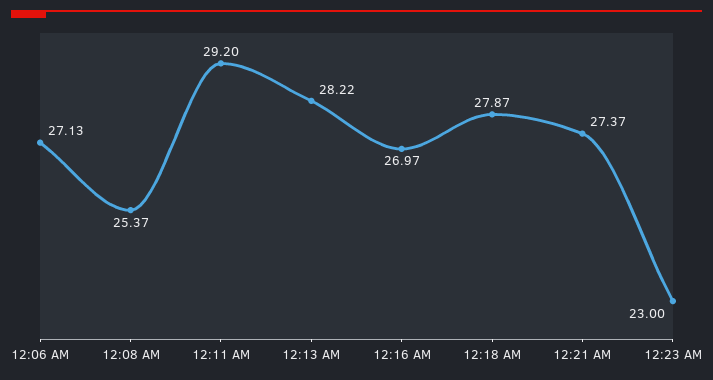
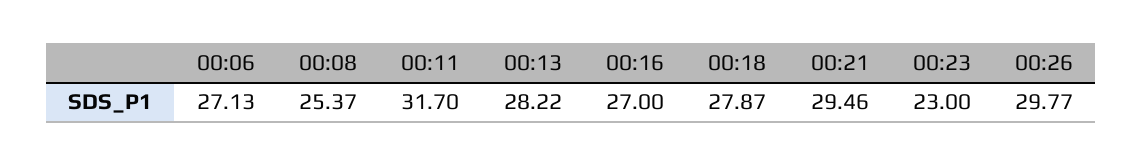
12:11 AM: 29.2 -> 31.7
12:16 AM: 26.97 -> 27
12:21 AM: 27.37 -> 29.46
00:26: none -> 29.77

